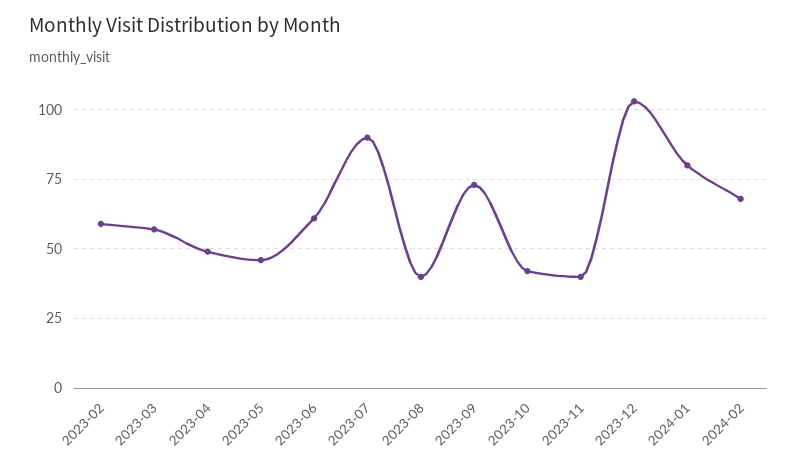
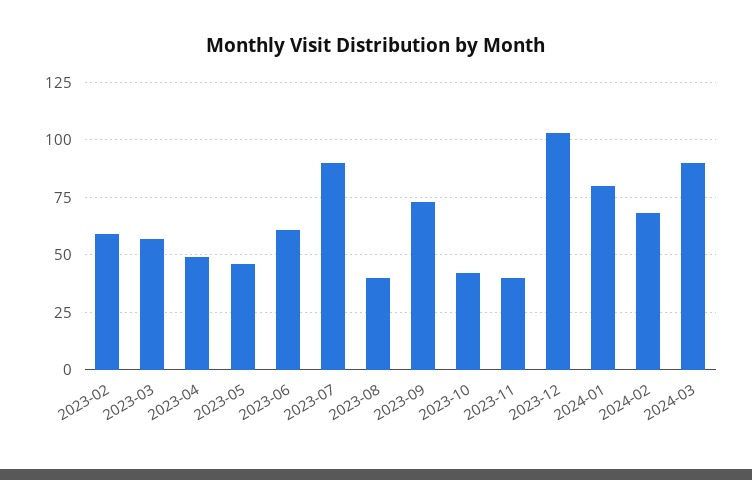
2024-03: none -> 90

